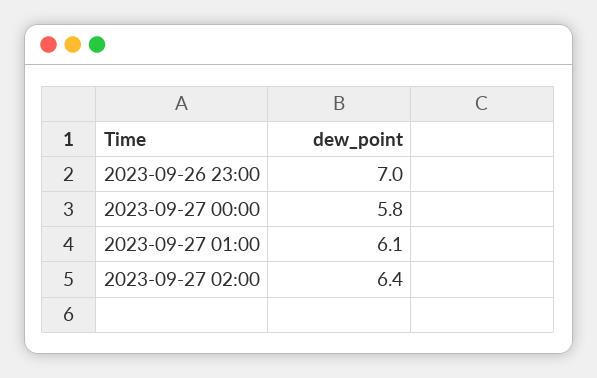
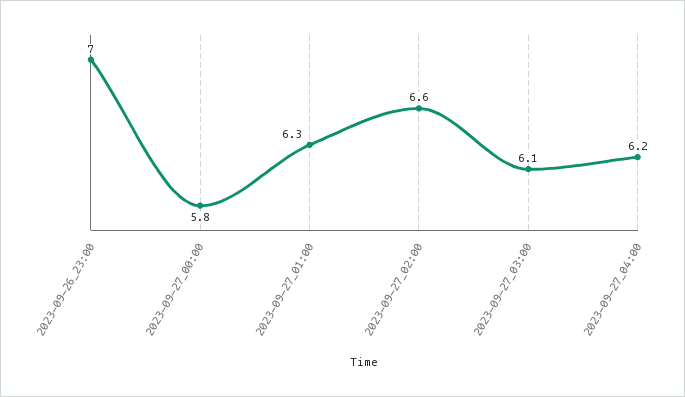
2023-09-27 01:00: 6.1 -> 6.3
2023-09-27 02:00: 6.4 -> 6.6
2023-09-27_03:00: none -> 6.1
2023-09-27_04:00: none -> 6.2

